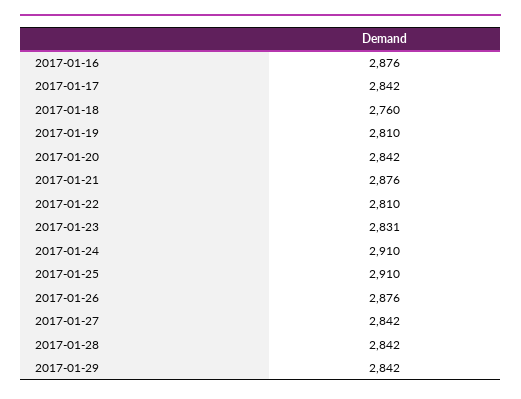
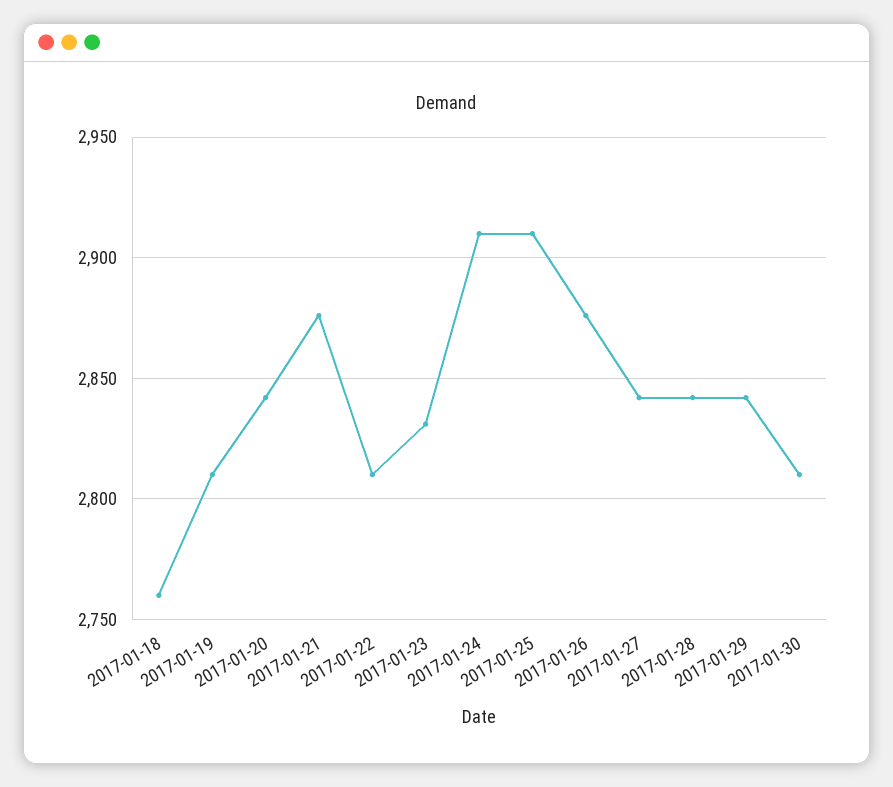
2017-01-16: 2876 -> none
2017-01-17: 2842 -> none
2017-01-30: none -> 2810

